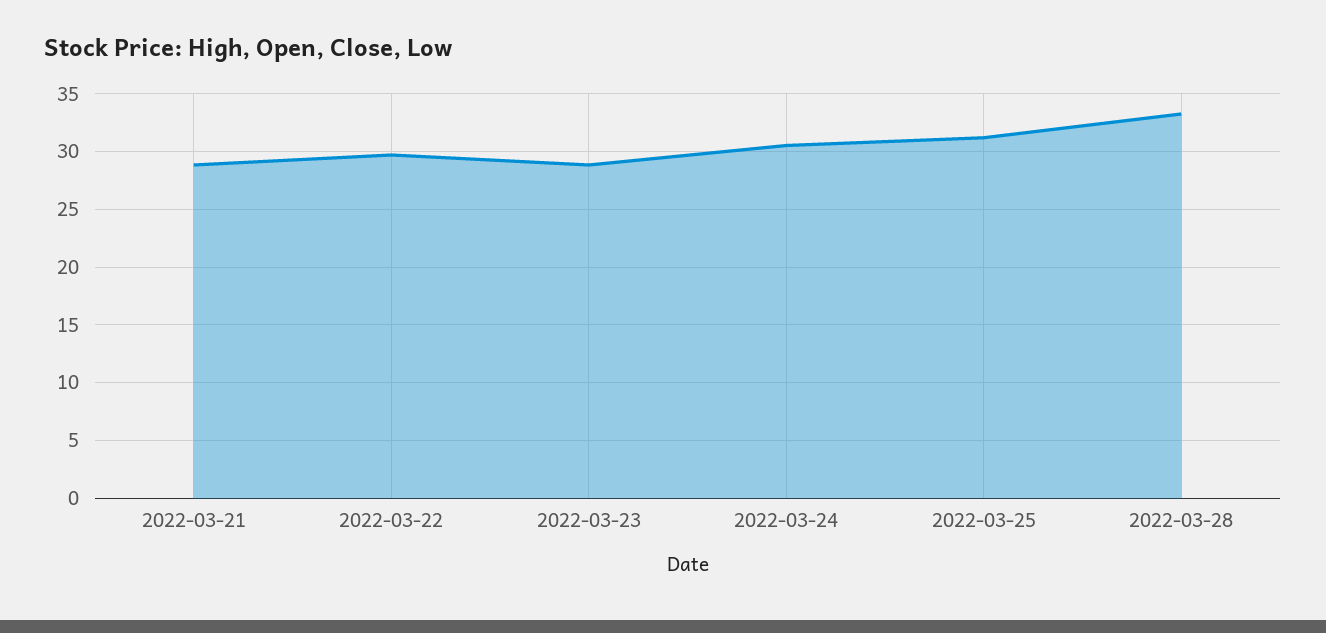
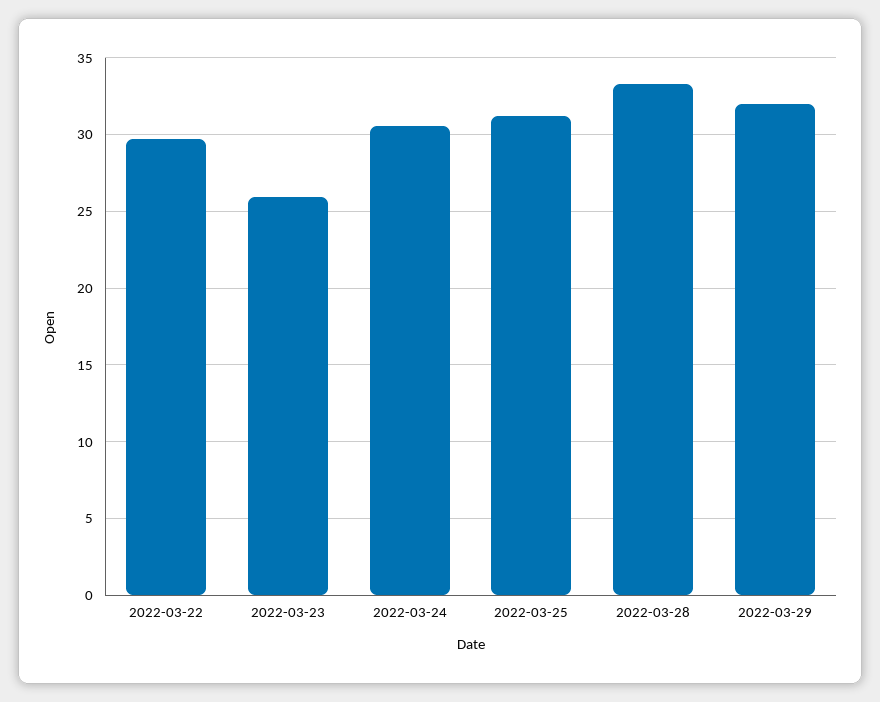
2022-03-21: 29 -> none
2022-03-23: 29 -> 26
2022-03-29: none -> 32

